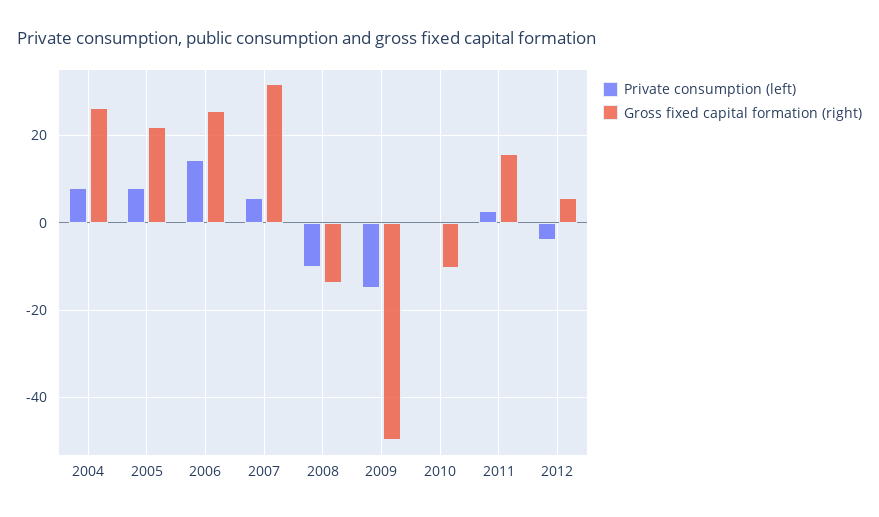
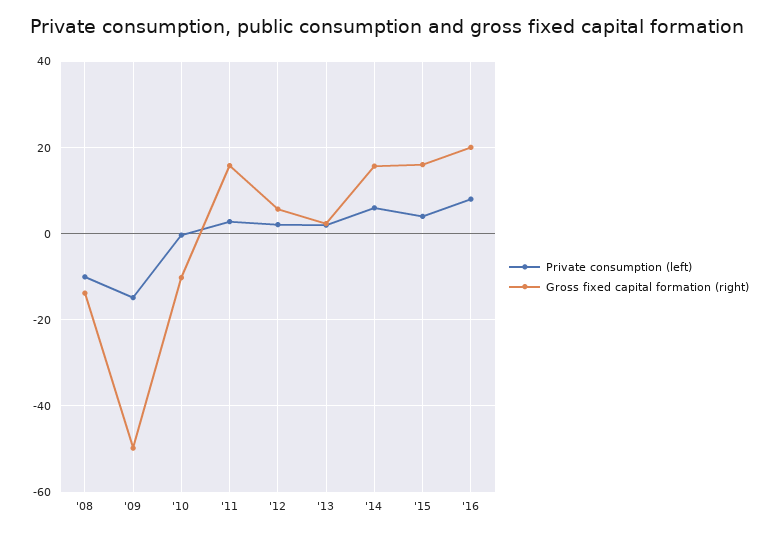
Private consumption (left), 2004: 8 -> none
Gross fixed capital formation (right), 2004: 26 -> none
Private consumption (left), 2005: 8 -> none
Gross fixed capital formation (right), 2005: 22 -> none
Private consumption (left), 2006: 14 -> none
Gross fixed capital formation (right), 2006: 26 -> none
Private consumption (left), 2007: 6 -> none
Gross fixed capital formation (right), 2007: 32 -> none
Private consumption (left), 2012: -4 -> 2
Private consumption (left), '13: none -> 2
Gross fixed capital formation (right), '13: none -> 2
Private consumption (left), '14: none -> 6
Gross fixed capital formation (right), '14: none -> 16
Private consumption (left), '15: none -> 4
Gross fixed capital formation (right), '15: none -> 16
Private consumption (left), '16: none -> 8
Gross fixed capital formation (right), '16: none -> 20

